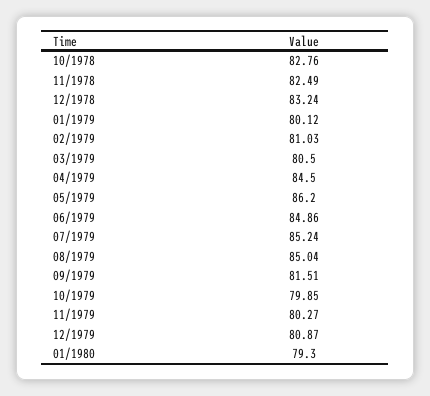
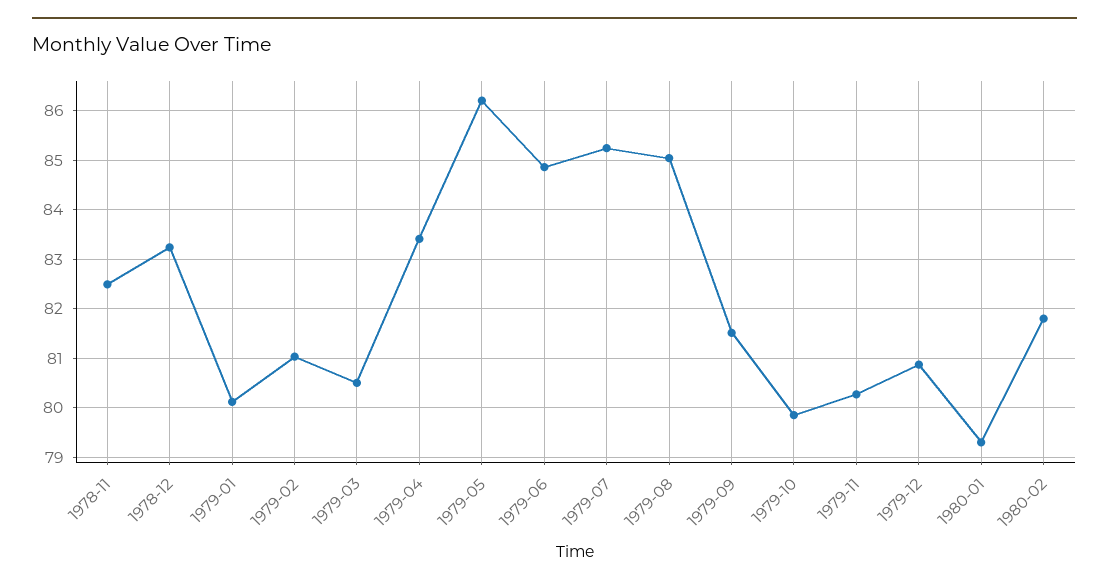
10/1978: 82.76 -> none
04/1979: 84.5 -> 83.4
1980-02: none -> 81.8

